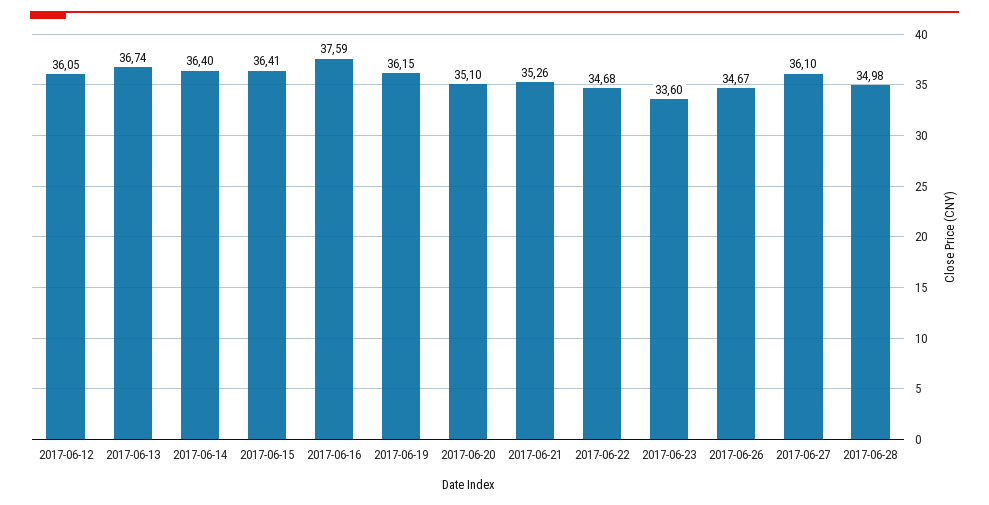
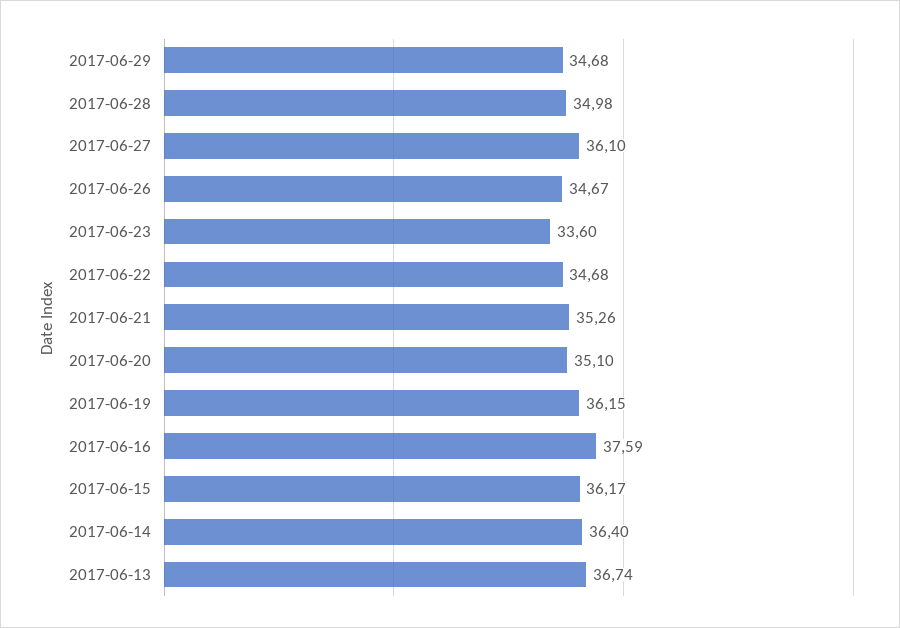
2017-06-12: 36.05 -> none
2017-06-15: 36.41 -> 36.17
2017-06-29: none -> 34.68

